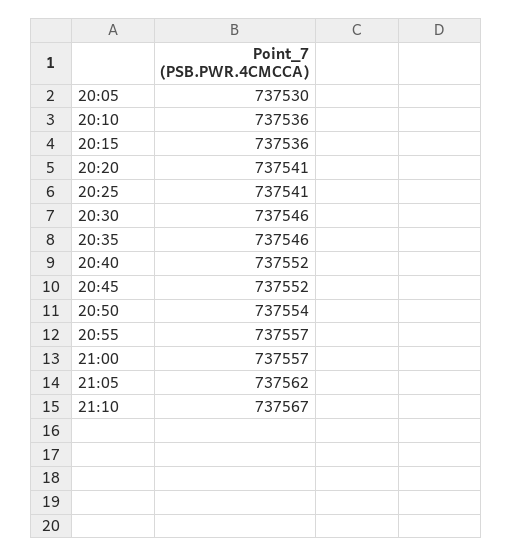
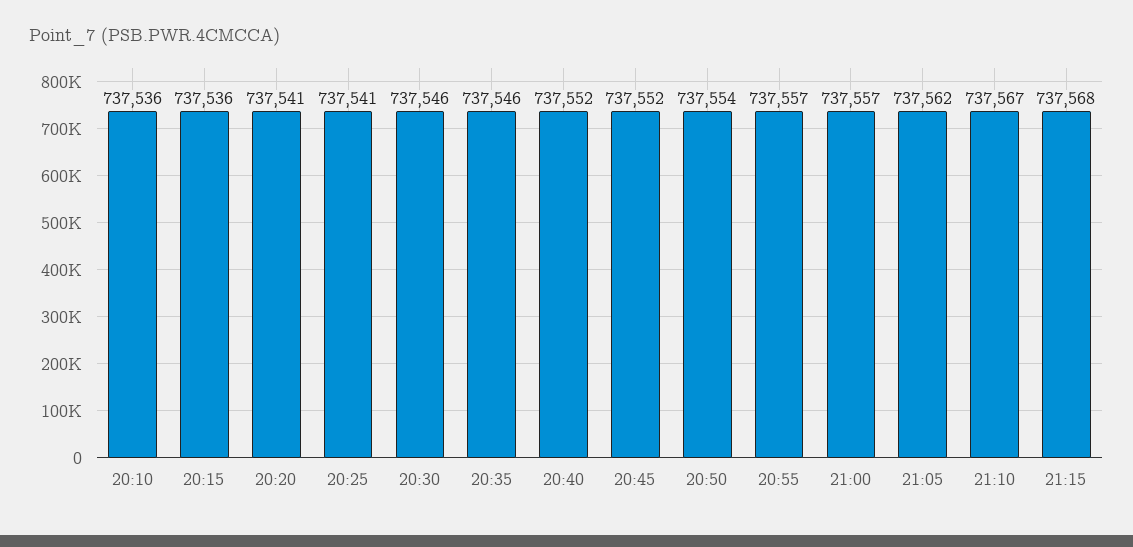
20:05: 737530 -> none
21:15: none -> 737568

